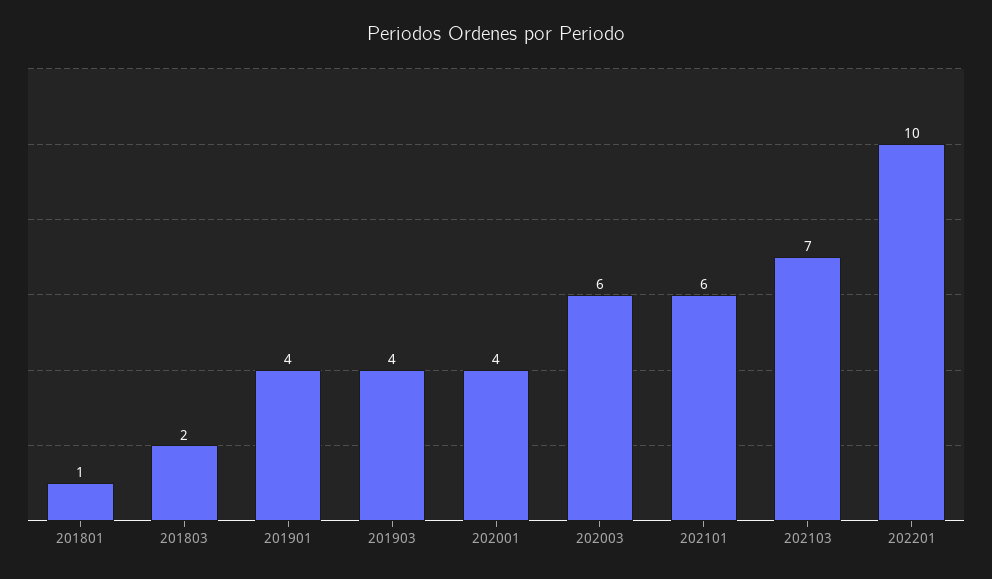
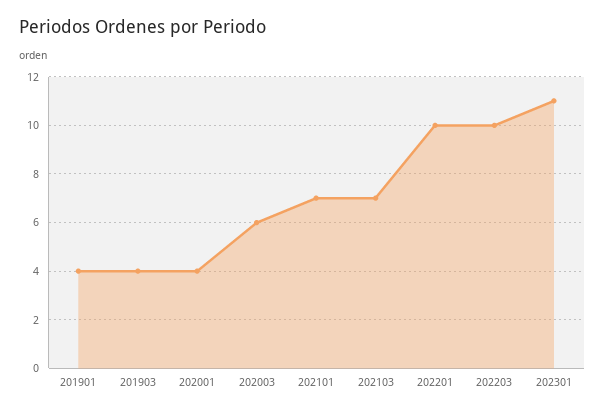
201801: 1 -> none
201803: 2 -> none
202101: 6 -> 7
202203: none -> 10
202301: none -> 11

